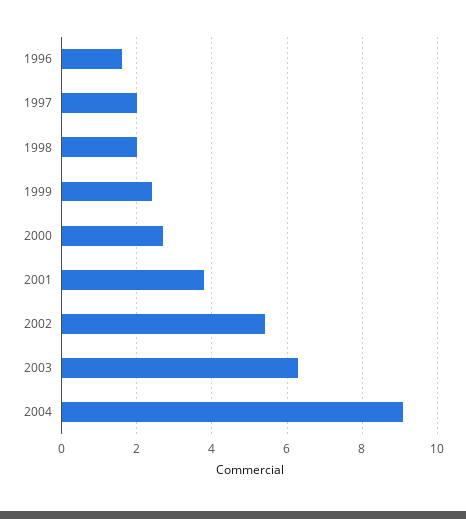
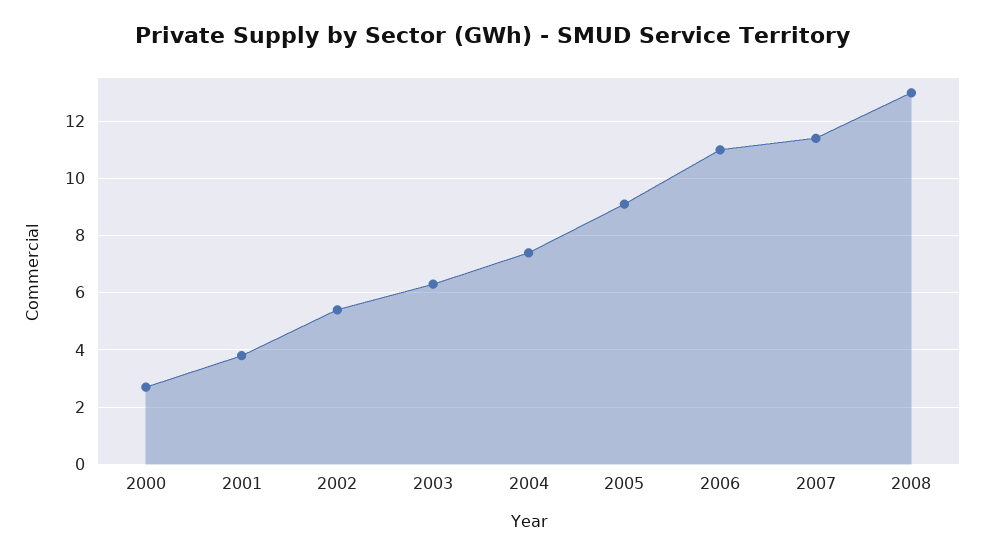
1996: 1.5 -> none
1997: 2 -> none
1998: 2 -> none
1999: 2.5 -> none
2004: 9 -> 7.5
2005: none -> 9
2006: none -> 11
2007: none -> 11.5
2008: none -> 13

